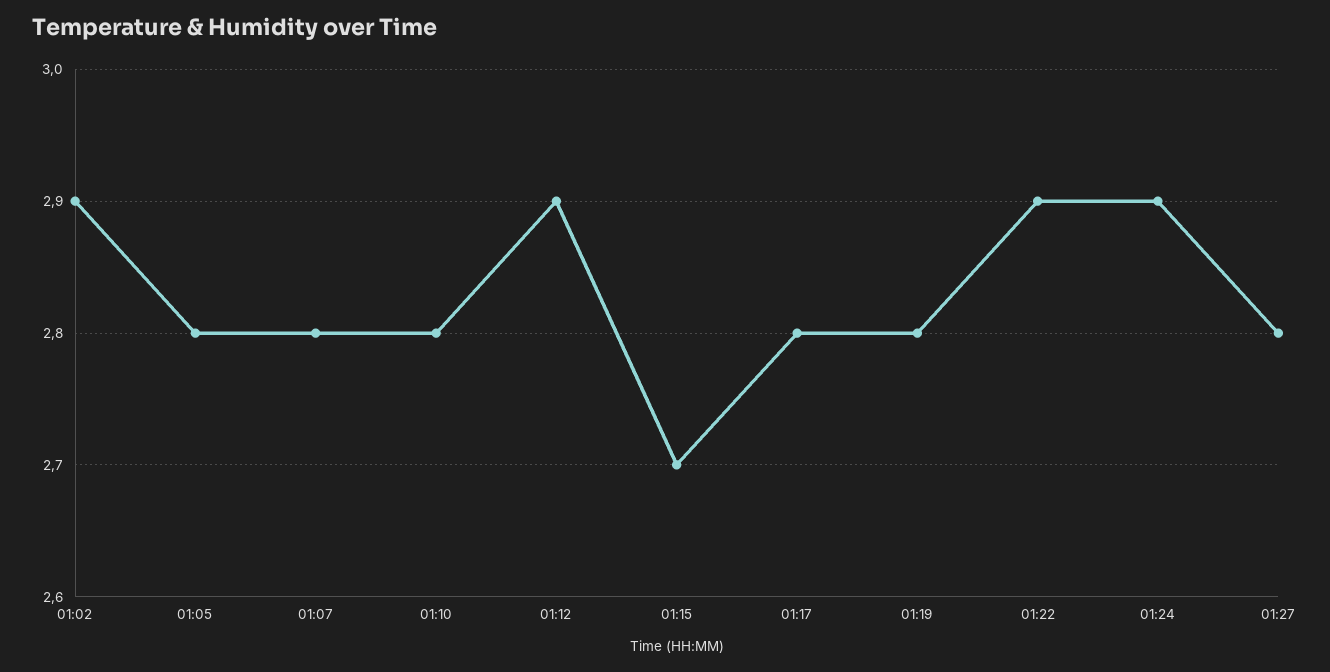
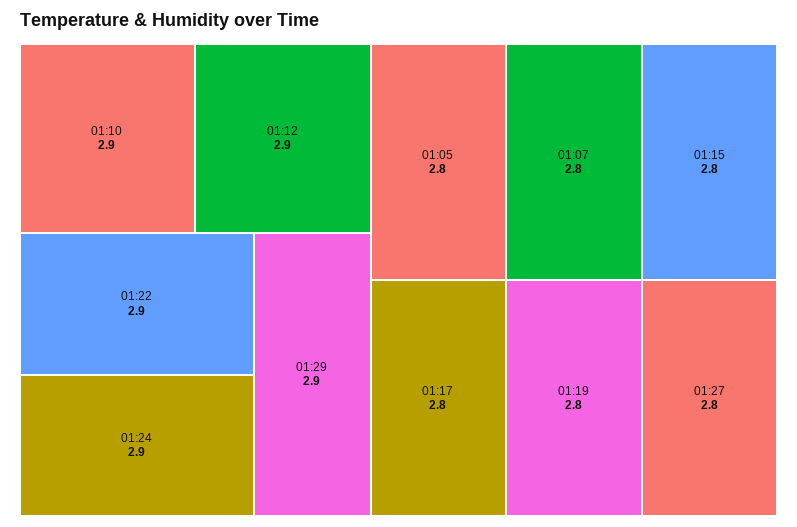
01:02: 2.9 -> none
01:10: 2.8 -> 2.9
01:15: 2.7 -> 2.8
01:29: none -> 2.9

